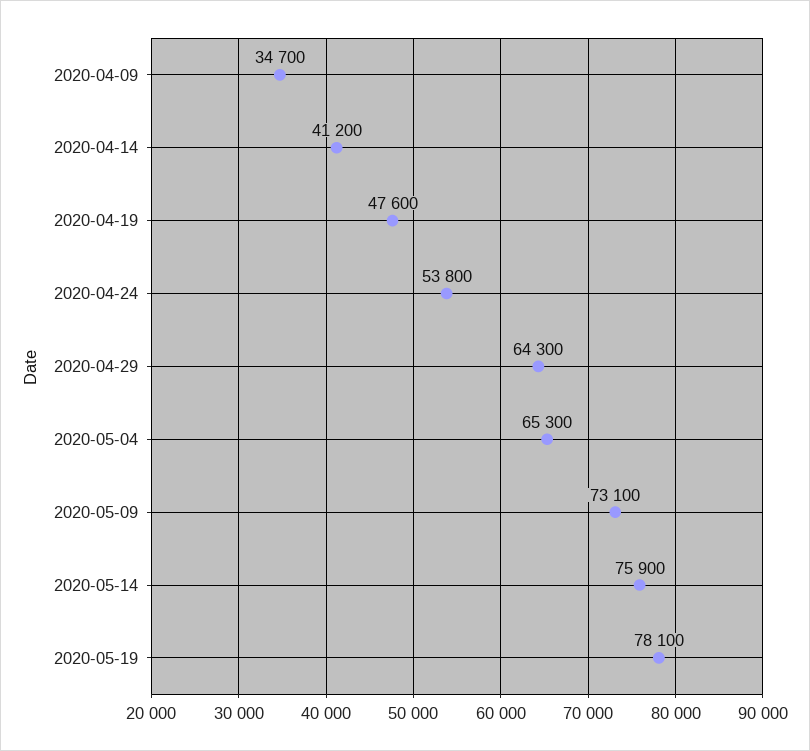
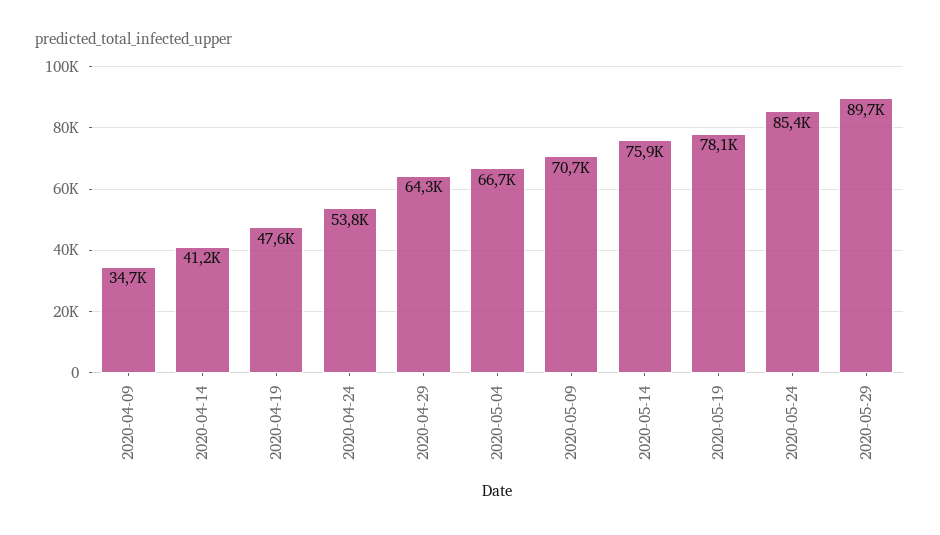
2020-05-04: 65300 -> 66700
2020-05-09: 73100 -> 70700
2020-05-24: none -> 85400
2020-05-29: none -> 89700

